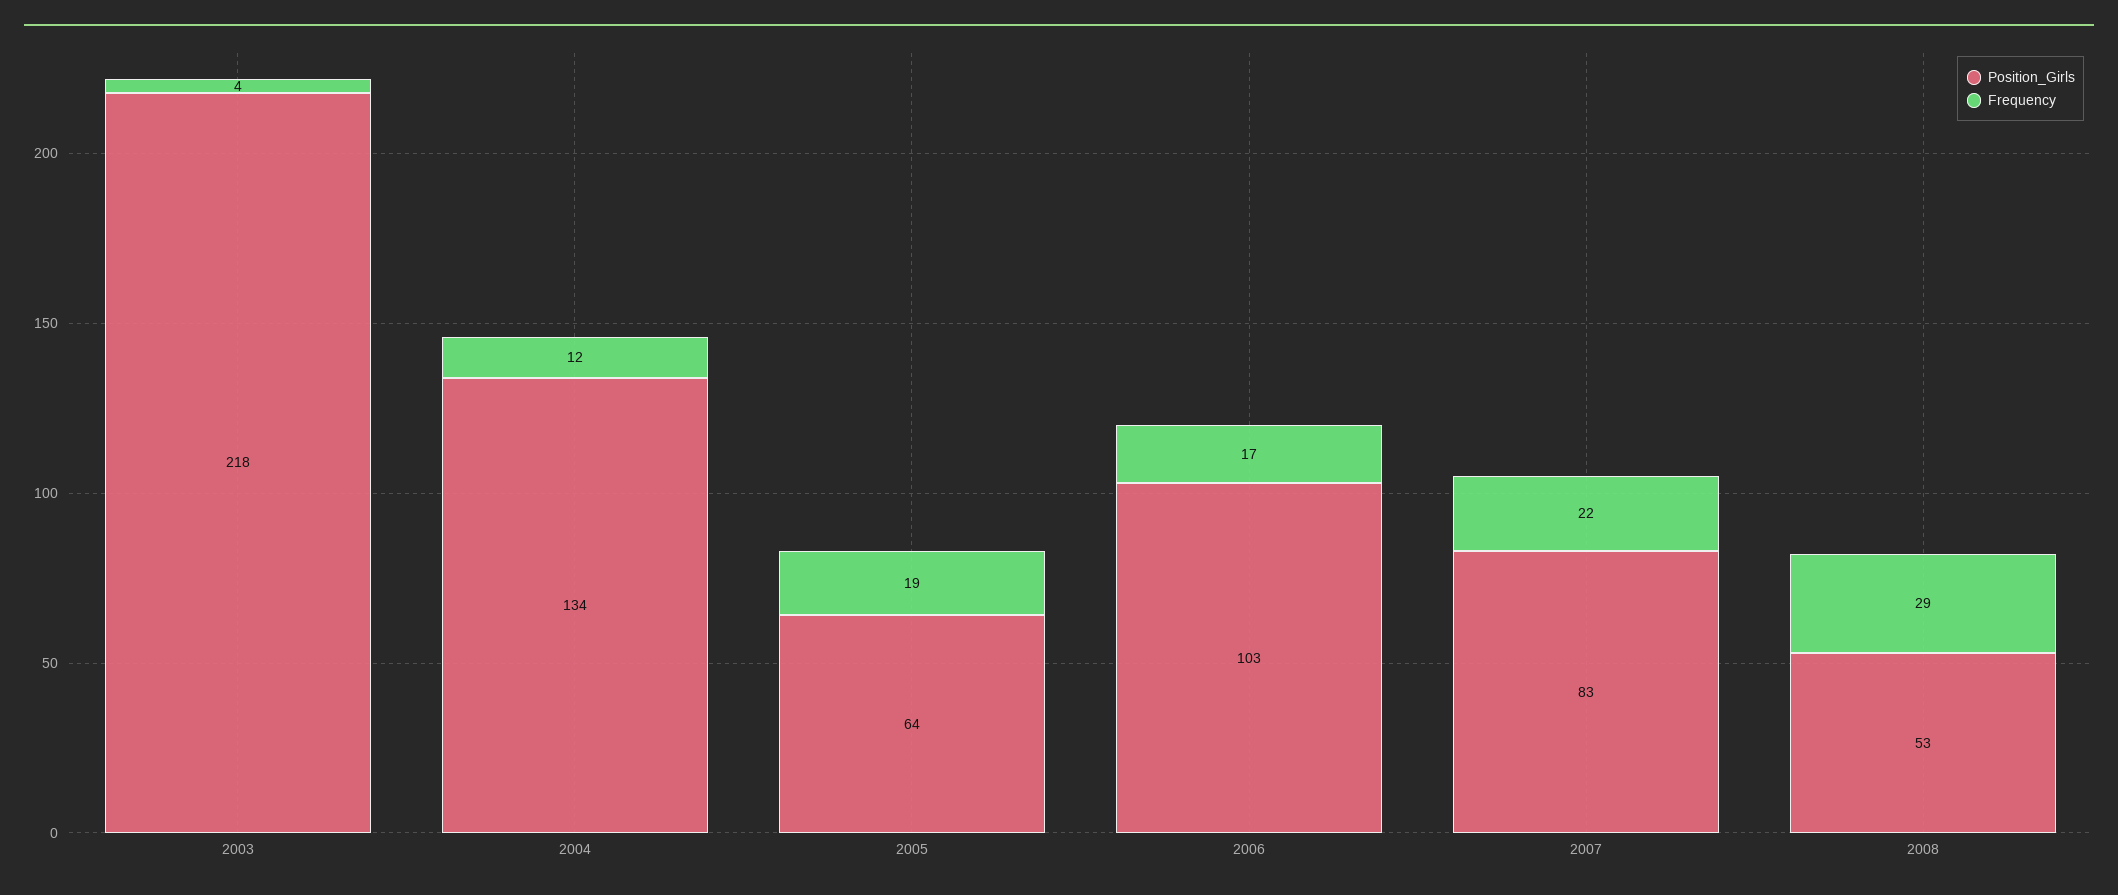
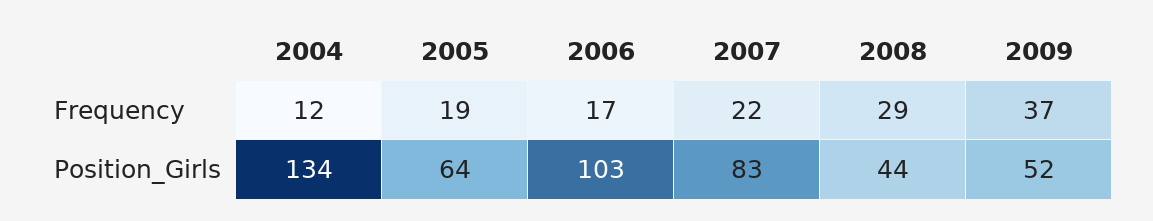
Position_Girls, 2003: 218 -> none
Frequency, 2003: 4 -> none
Position_Girls, 2008: 53 -> 44
Frequency, 2009: none -> 37
Position_Girls, 2009: none -> 52

